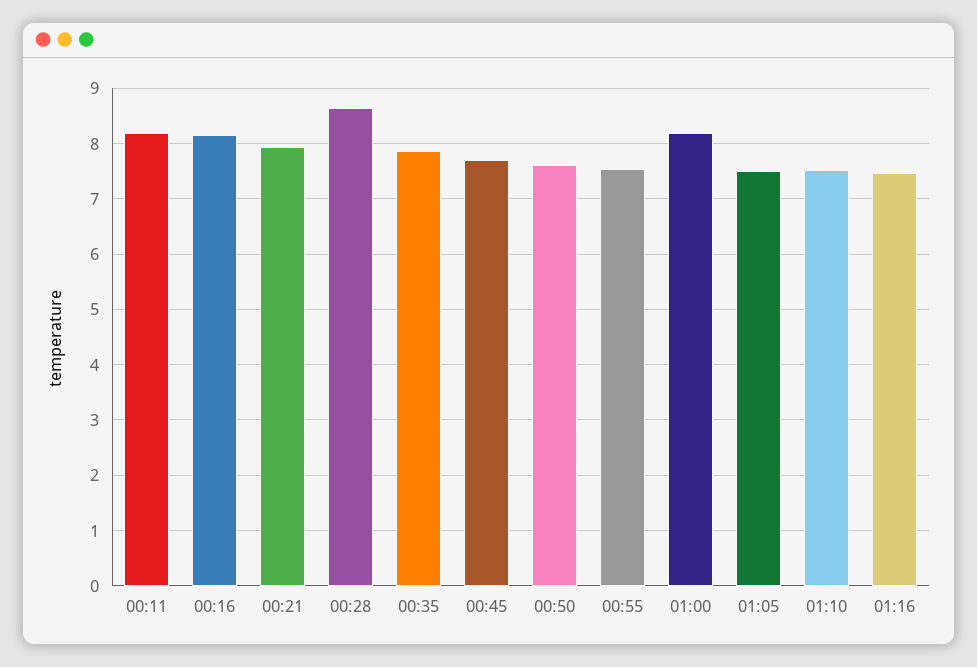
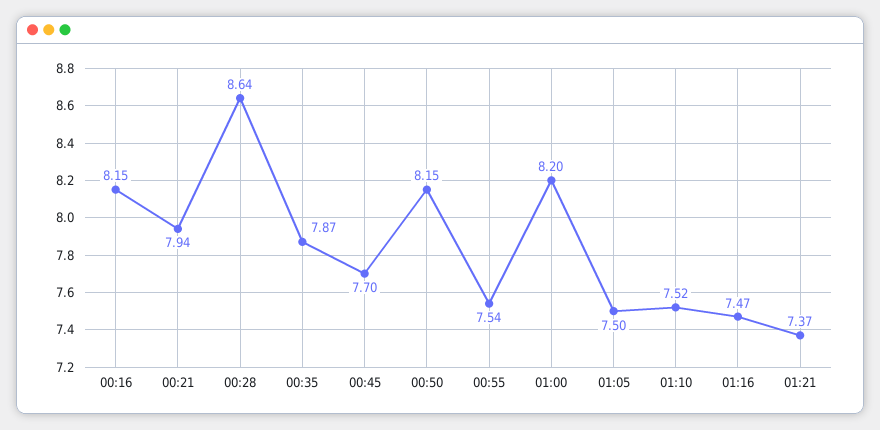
00:11: 8.2 -> none
00:50: 7.6 -> 8.15
01:21: none -> 7.37

